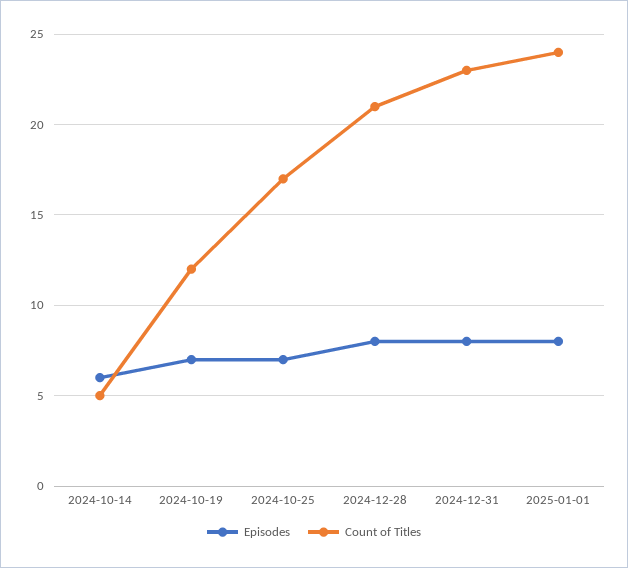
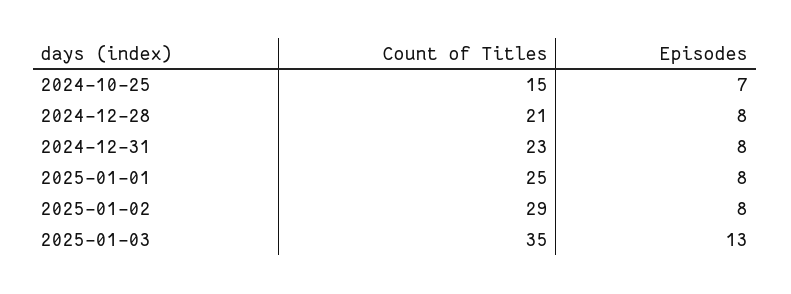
Episodes, 2024-10-14: 6 -> none
Count of Titles, 2024-10-14: 5 -> none
Episodes, 2024-10-19: 7 -> none
Count of Titles, 2024-10-19: 12 -> none
Count of Titles, 2024-10-25: 17 -> 15
Count of Titles, 2025-01-01: 24 -> 25
Count of Titles, 2025-01-02: none -> 29
Episodes, 2025-01-02: none -> 8
Count of Titles, 2025-01-03: none -> 35
Episodes, 2025-01-03: none -> 13

